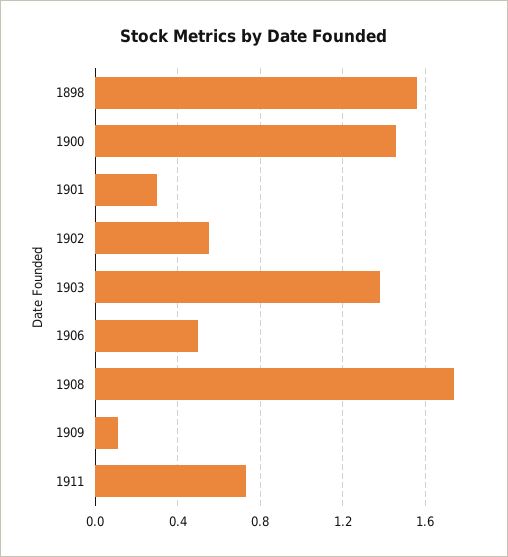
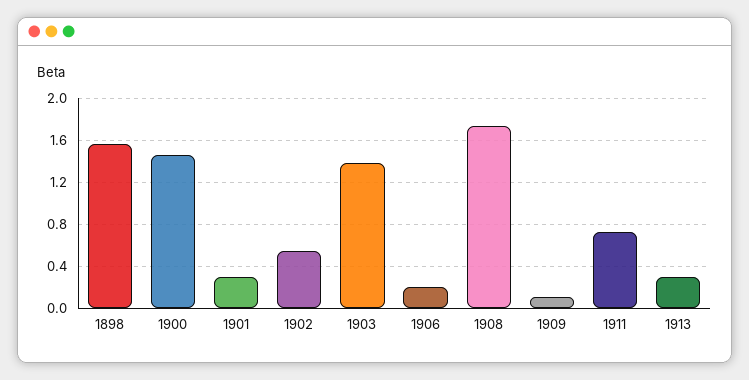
1906: 0.5 -> 0.2
1913: none -> 0.3

